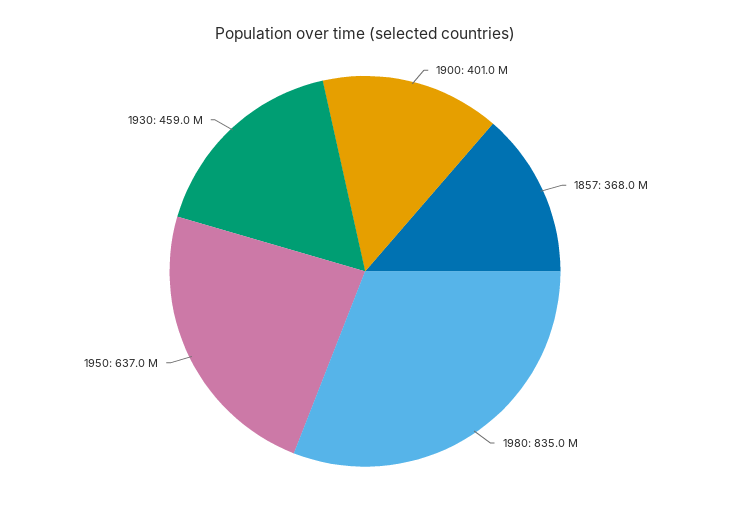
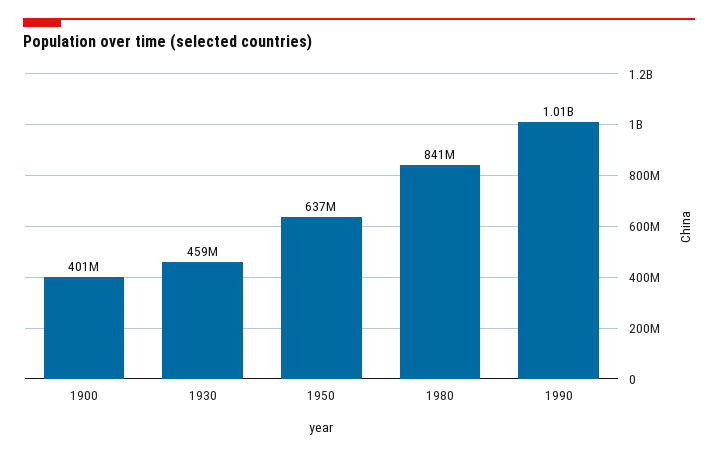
1857: 368000000 -> none
1980: 835000000 -> 841000000
1990: none -> 1010000000

